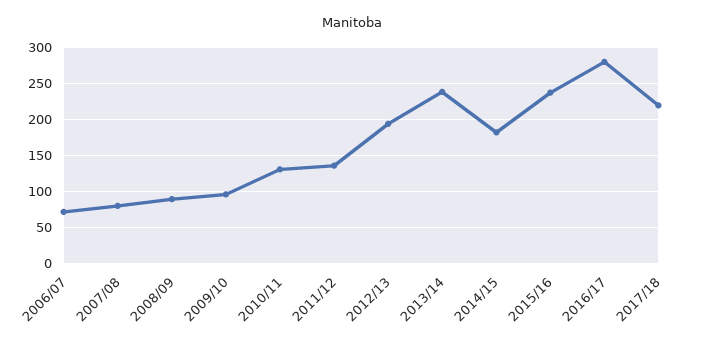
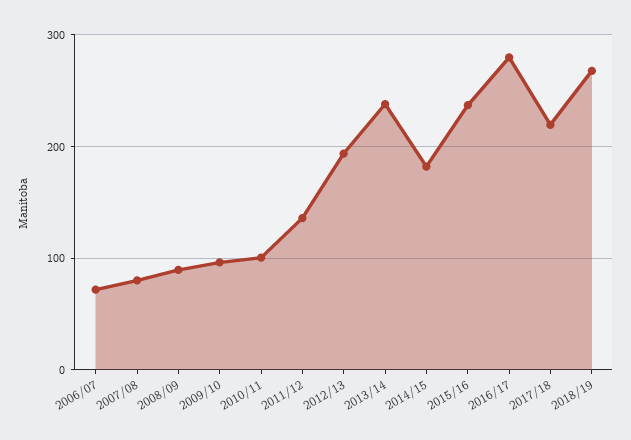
2010/11: 130 -> 100
2018/19: none -> 270

